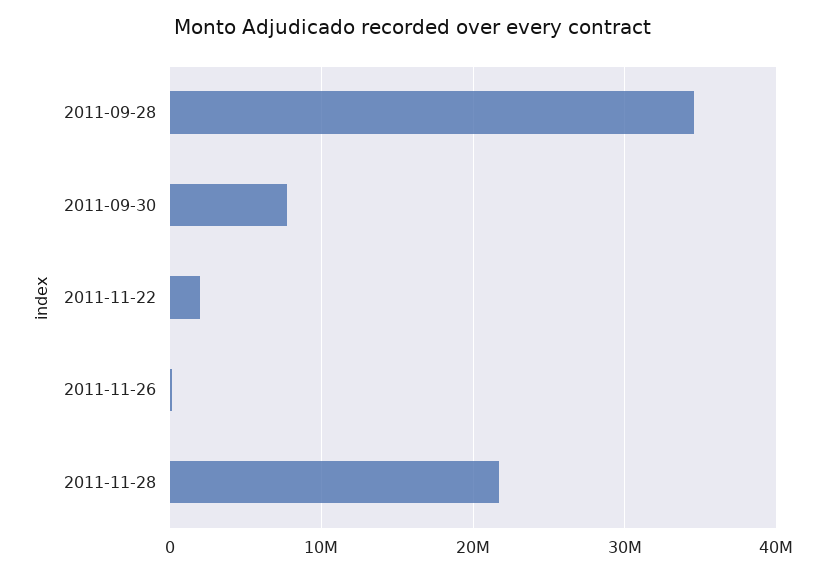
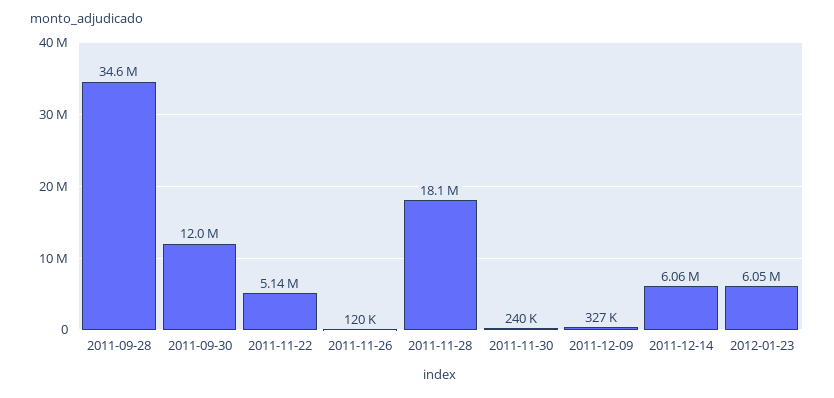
2011-09-30: 8000000 -> 12000000
2011-11-22: 2000000 -> 5140000
2011-11-28: 22000000 -> 18100000
2011-11-30: none -> 240000
2011-12-09: none -> 327000
2011-12-14: none -> 6060000
2012-01-23: none -> 6050000

